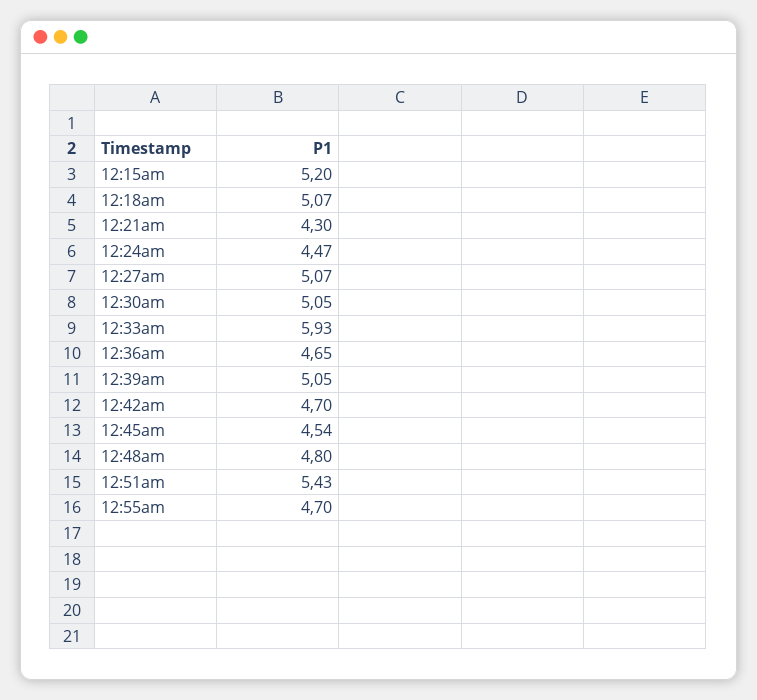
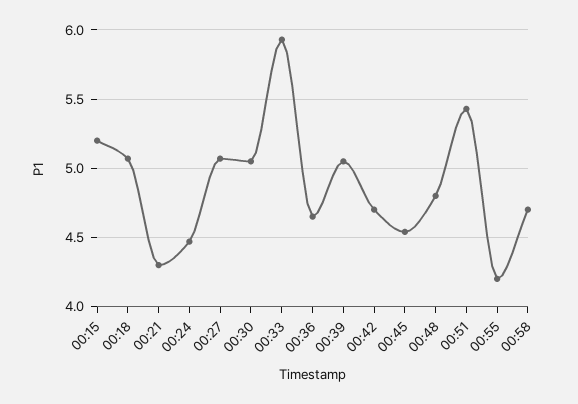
12:55am: 4.7 -> 4.2
00:58: none -> 4.7

